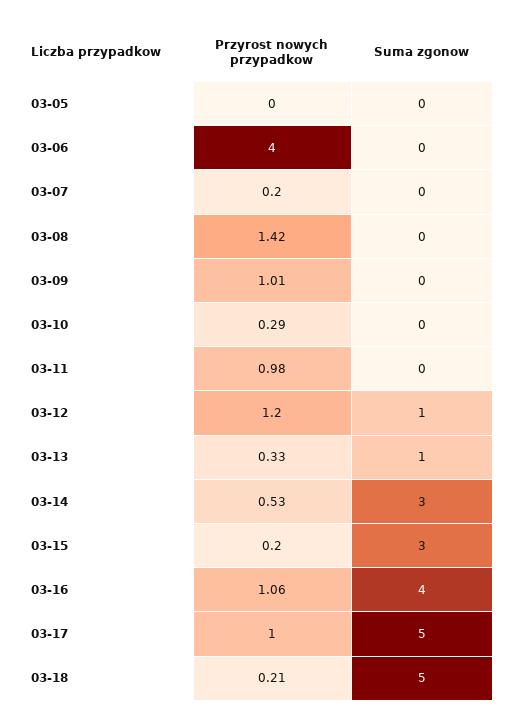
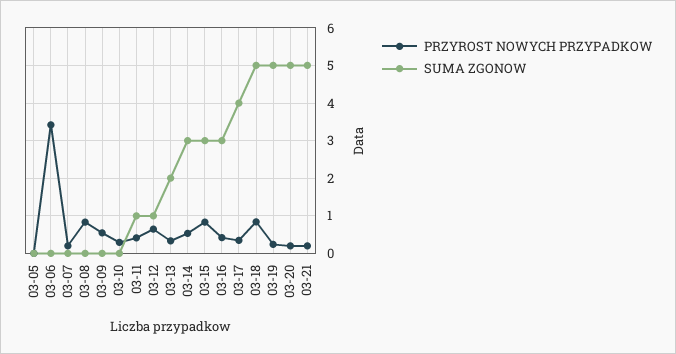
Przyrost nowych przypadkow, 03-06: 4 -> 3.4
Przyrost nowych przypadkow, 03-08: 1.42 -> 0.8
Przyrost nowych przypadkow, 03-09: 1.01 -> 0.6
Przyrost nowych przypadkow, 03-11: 0.98 -> 0.4
Suma zgonow, 03-11: 0 -> 1
Przyrost nowych przypadkow, 03-12: 1.2 -> 0.6
Suma zgonow, 03-13: 1 -> 2
Przyrost nowych przypadkow, 03-15: 0.2 -> 0.8
Przyrost nowych przypadkow, 03-16: 1.06 -> 0.4
Suma zgonow, 03-16: 4 -> 3
Przyrost nowych przypadkow, 03-17: 1 -> 0.4
Suma zgonow, 03-17: 5 -> 4
Przyrost nowych przypadkow, 03-18: 0.21 -> 0.8
Przyrost nowych przypadkow, 03-19: none -> 0.2
Suma zgonow, 03-19: none -> 5
Przyrost nowych przypadkow, 03-20: none -> 0.2
Suma zgonow, 03-20: none -> 5
Przyrost nowych przypadkow, 03-21: none -> 0.2
Suma zgonow, 03-21: none -> 5

